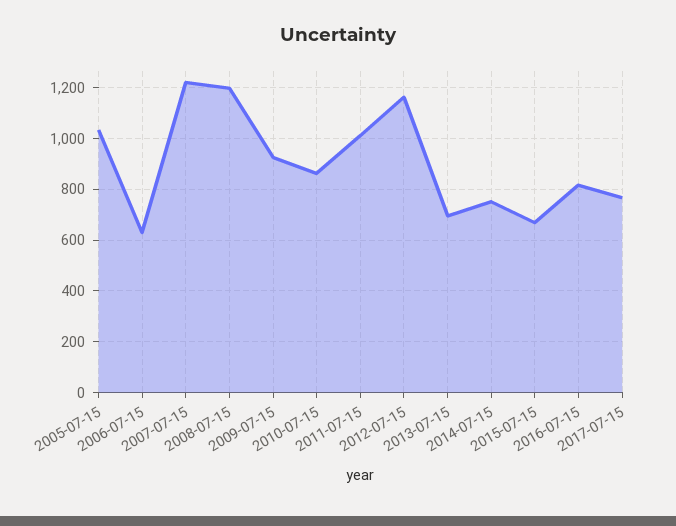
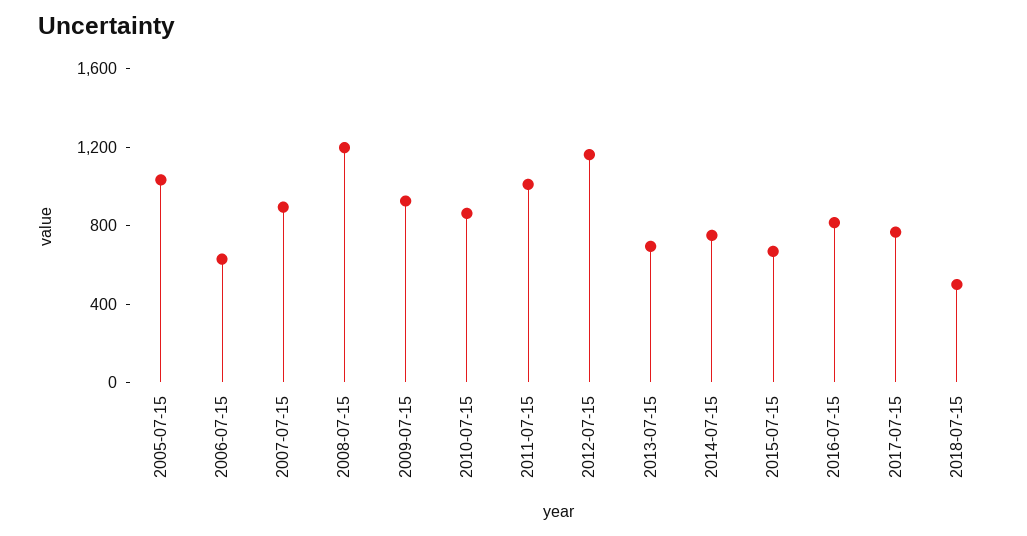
2007-07-15: 1225 -> 900
2018-07-15: none -> 500

